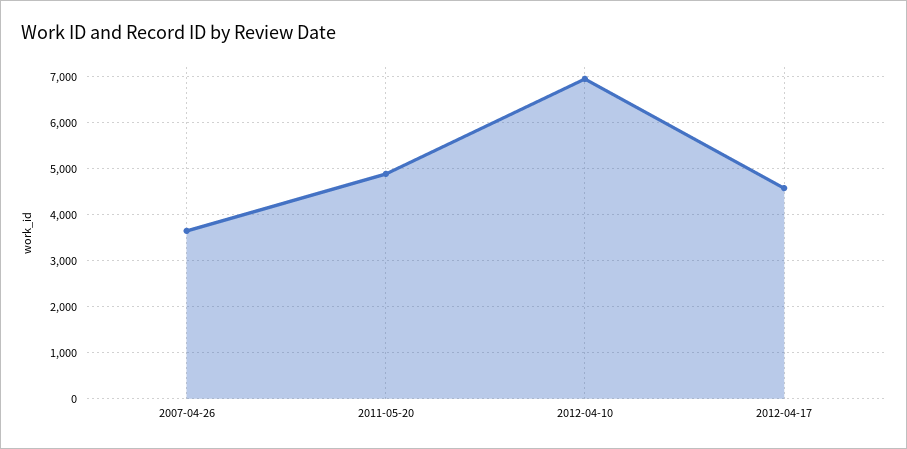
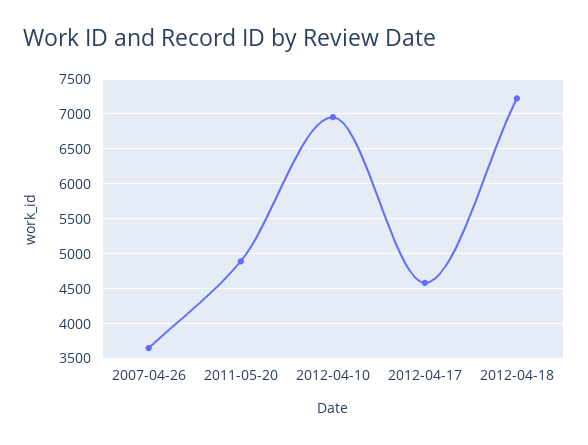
2012-04-18: none -> 7200

